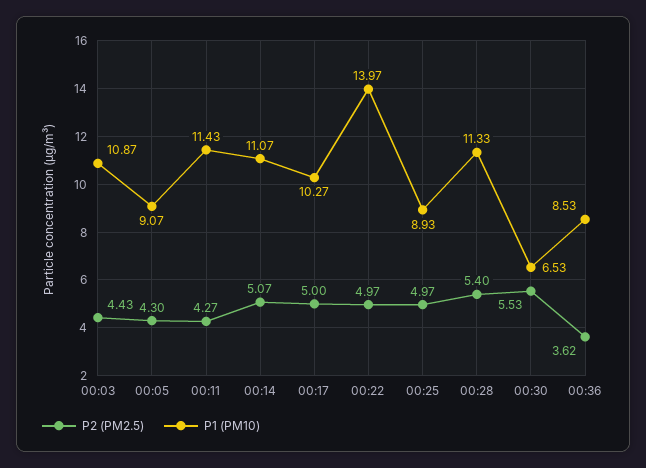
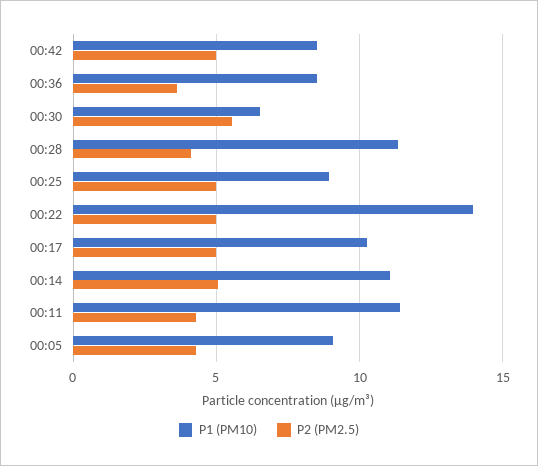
P2 (PM2.5), 00:03: 4.43 -> none
P1 (PM10), 00:03: 10.87 -> none
P2 (PM2.5), 00:28: 5.4 -> 4
P1 (PM10), 00:42: none -> 8.5
P2 (PM2.5), 00:42: none -> 5

